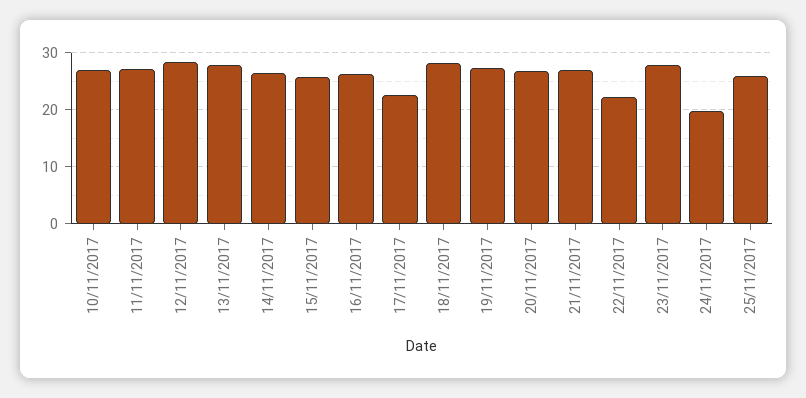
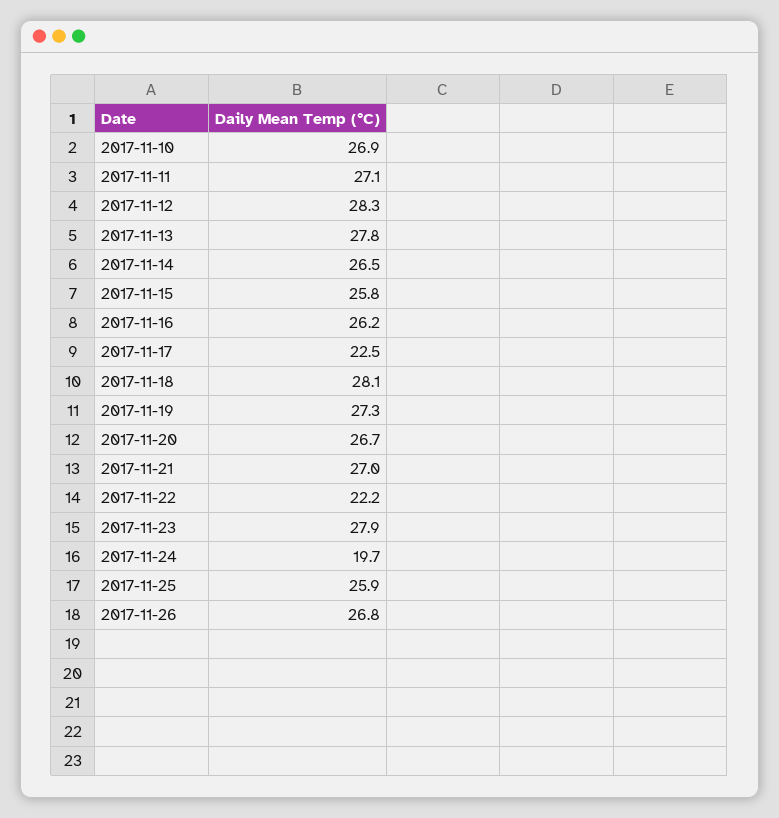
2017-11-26: none -> 26.8

